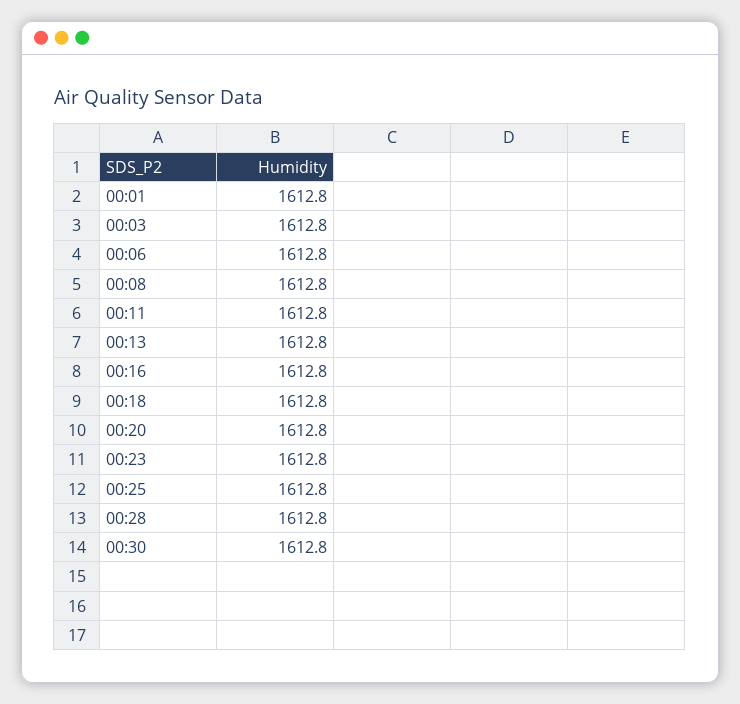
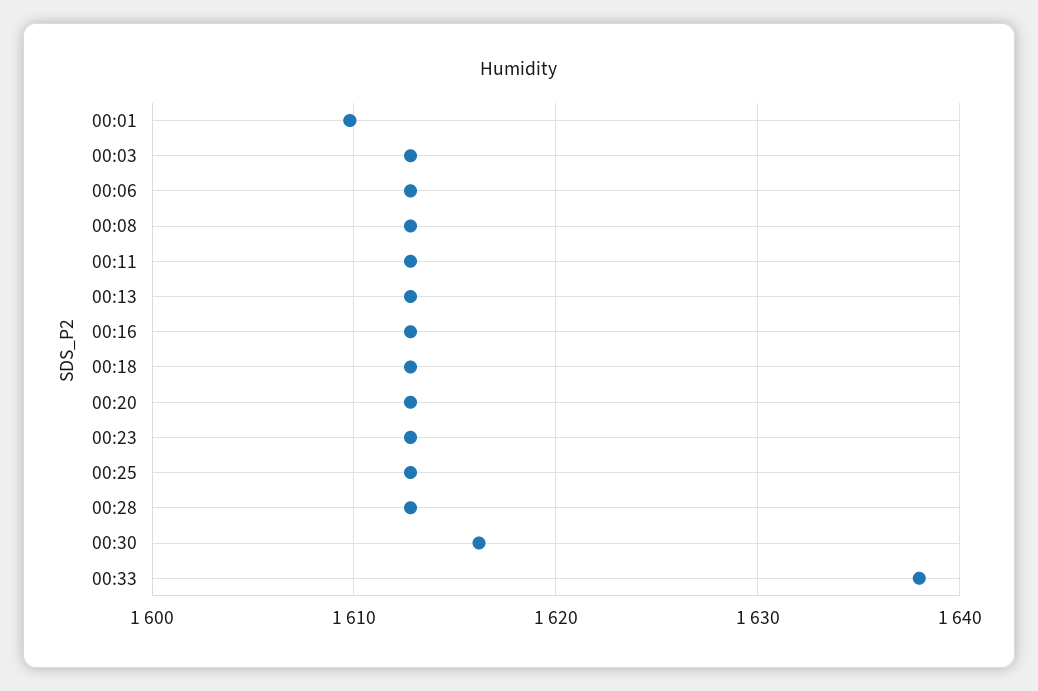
00:01: 1612.8 -> 1610
00:30: 1612.8 -> 1616
00:33: none -> 1638

